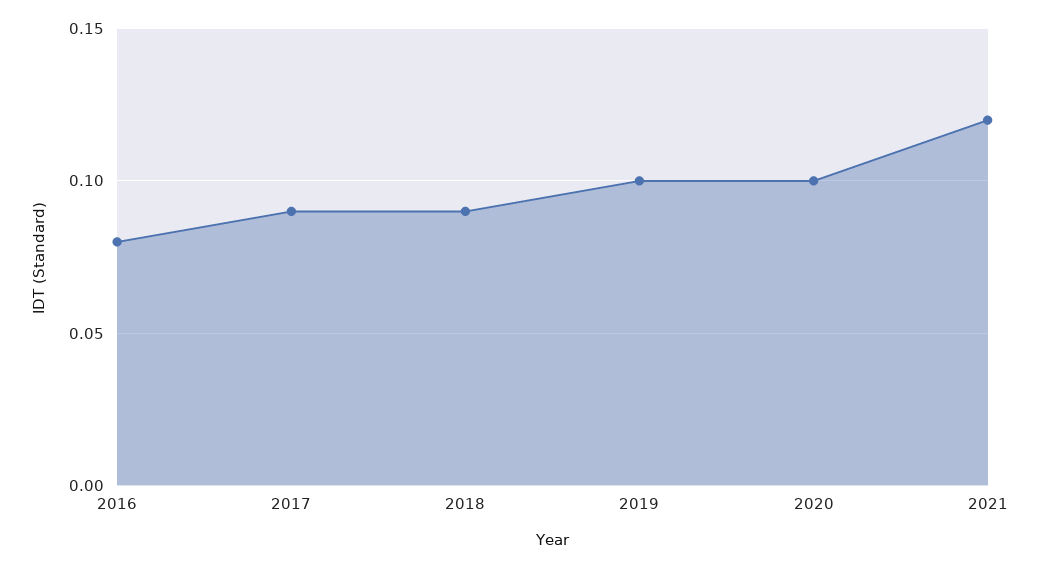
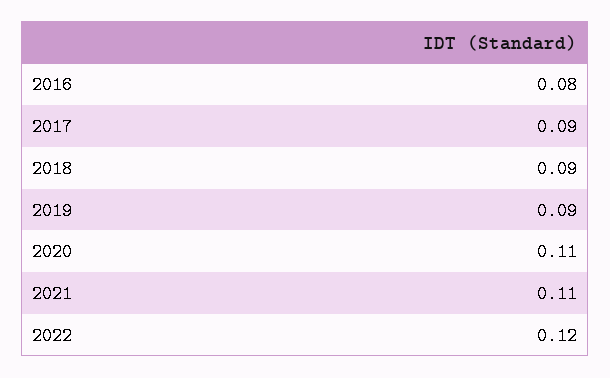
2019: 0.1 -> 0.09
2020: 0.1 -> 0.11
2021: 0.12 -> 0.11
2022: none -> 0.12

